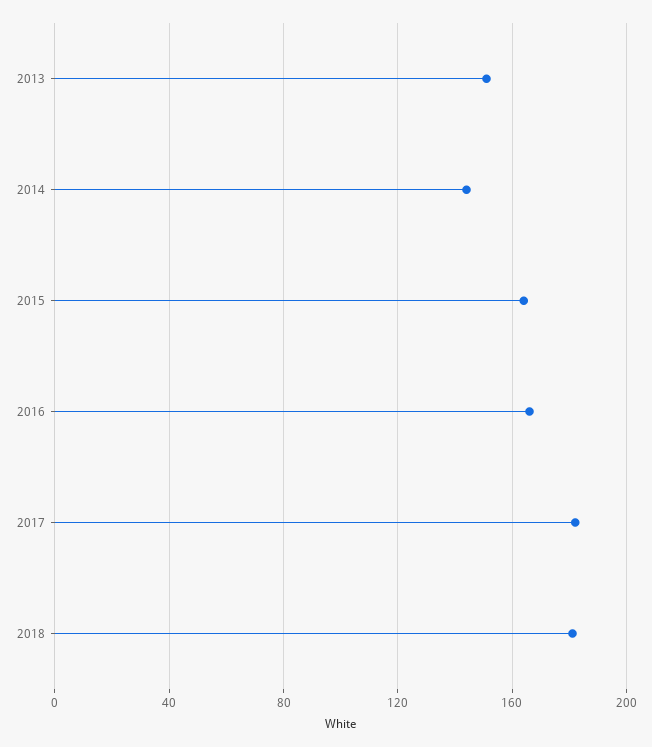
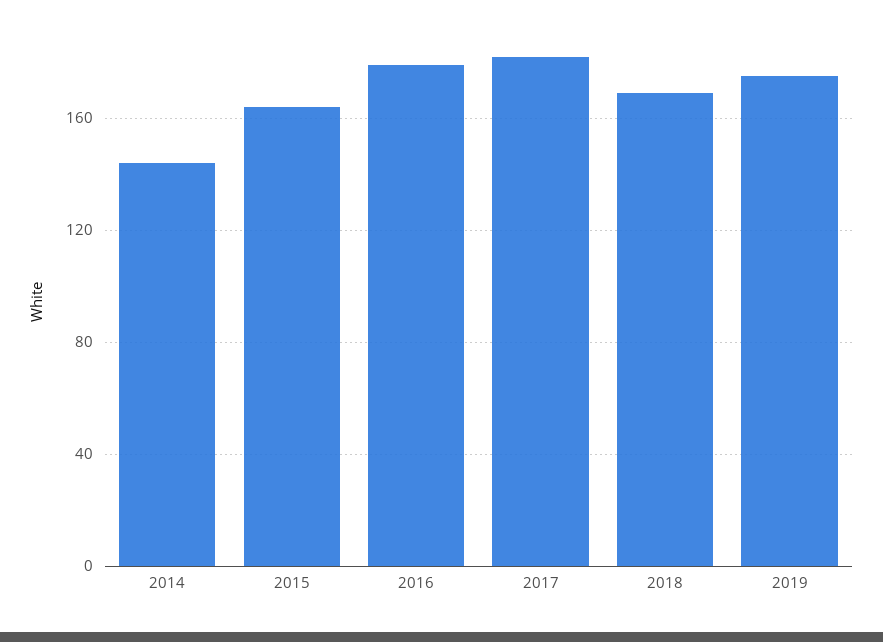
2013: 150 -> none
2016: 165 -> 180
2018: 180 -> 170
2019: none -> 175

